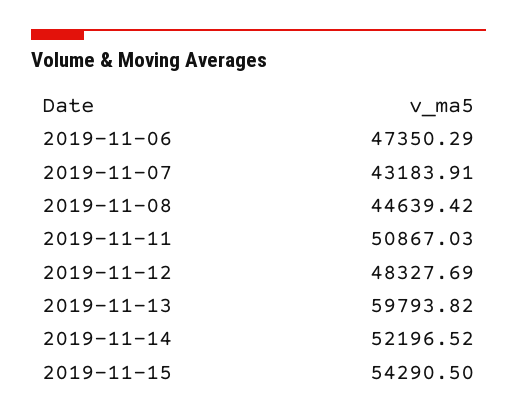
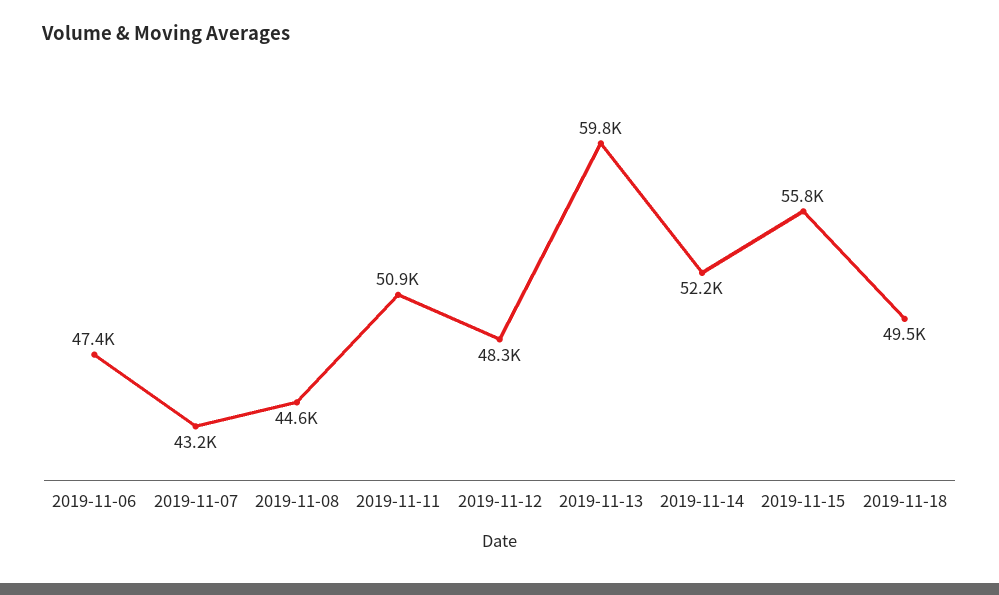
2019-11-15: 54290.5 -> 55800
2019-11-18: none -> 49500

